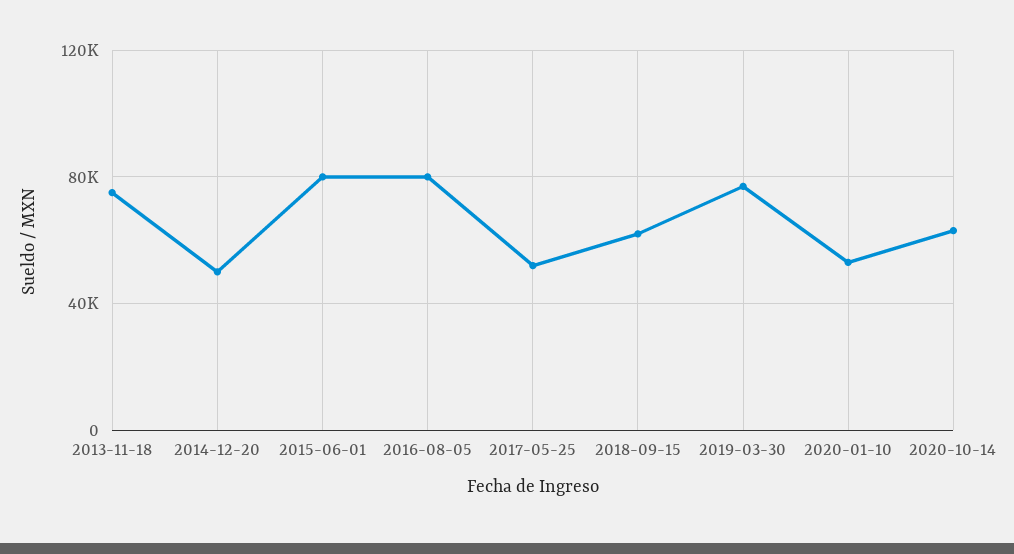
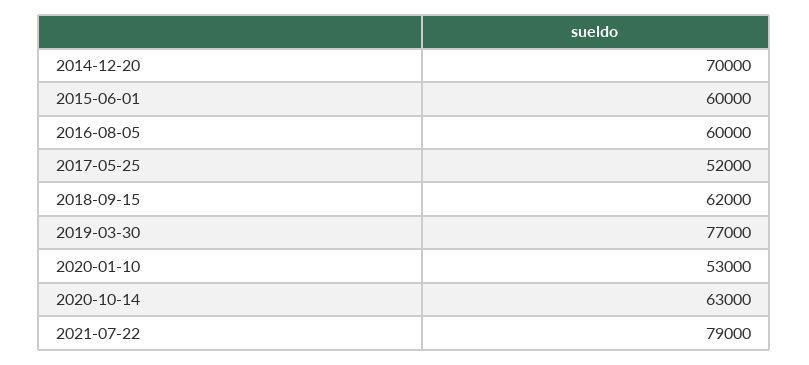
2013-11-18: 75000 -> none
2014-12-20: 50000 -> 70000
2015-06-01: 80000 -> 60000
2016-08-05: 80000 -> 60000
2021-07-22: none -> 79000

